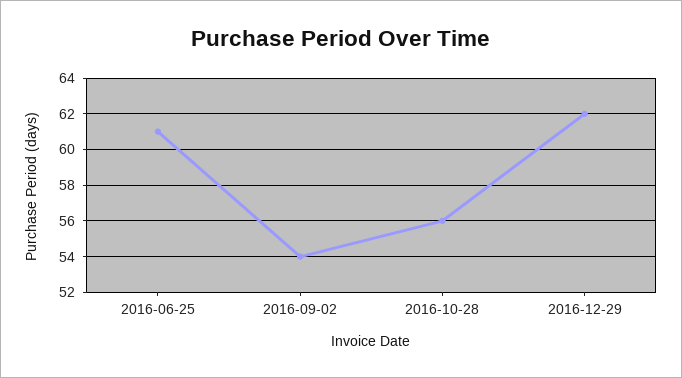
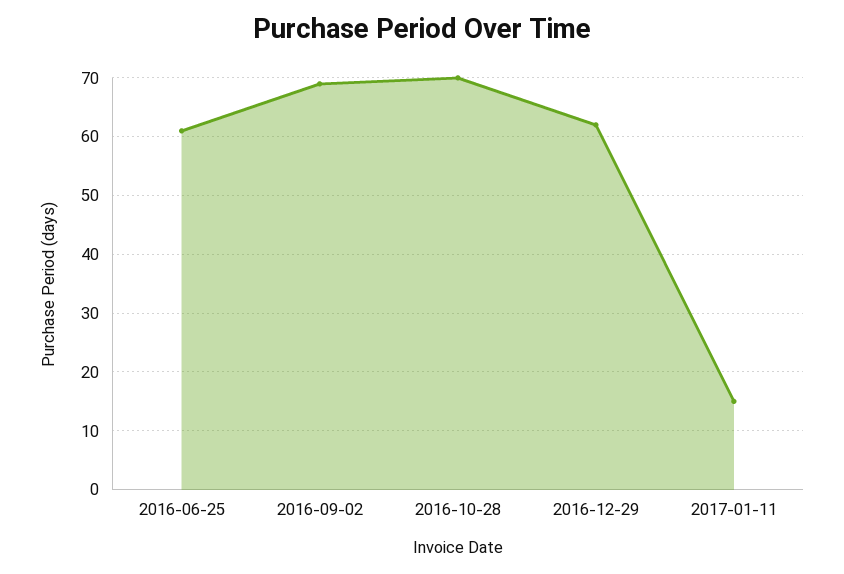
2016-09-02: 54 -> 70
2016-10-28: 56 -> 70
2017-01-11: none -> 15

